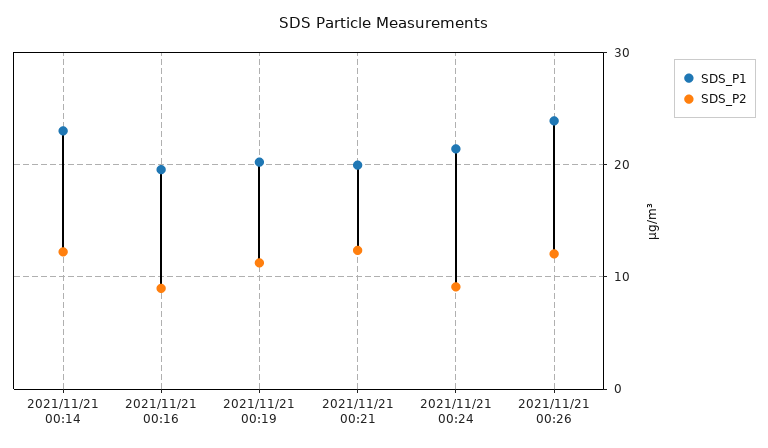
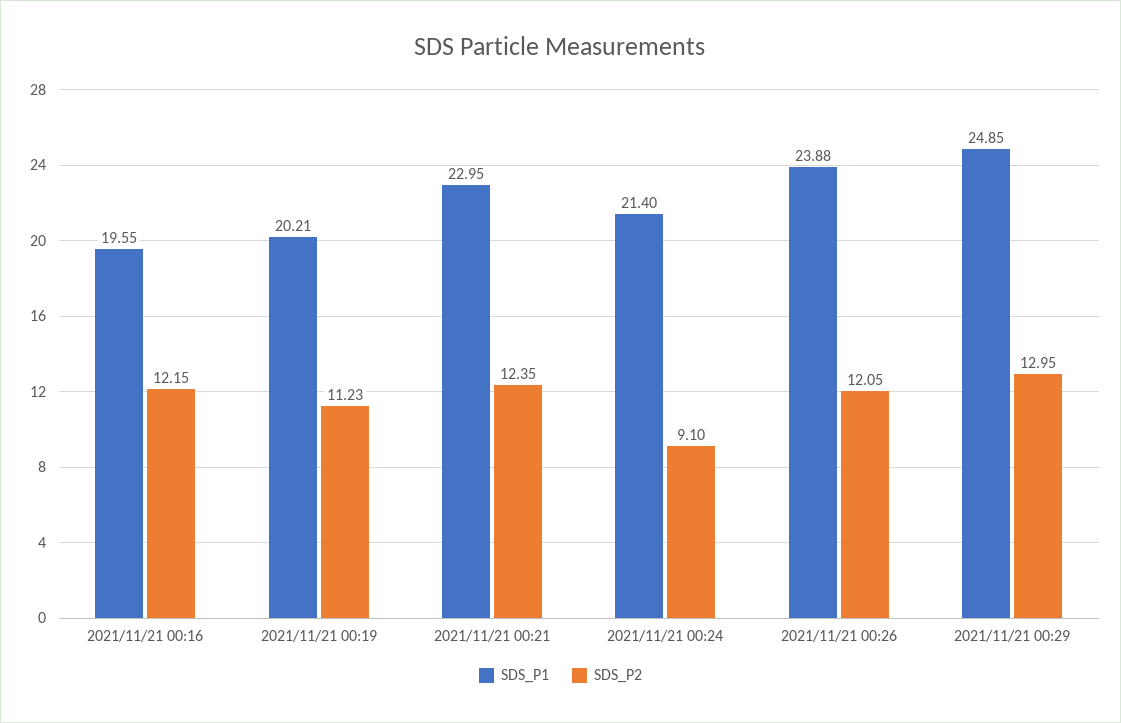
SDS_P1, 2021/11/21 00:14: 23 -> none
SDS_P2, 2021/11/21 00:14: 12 -> none
SDS_P2, 2021/11/21 00:16: 9 -> 12.15
SDS_P1, 2021/11/21 00:21: 20 -> 22.95
SDS_P1, 2021/11/21 00:29: none -> 24.85
SDS_P2, 2021/11/21 00:29: none -> 12.95

